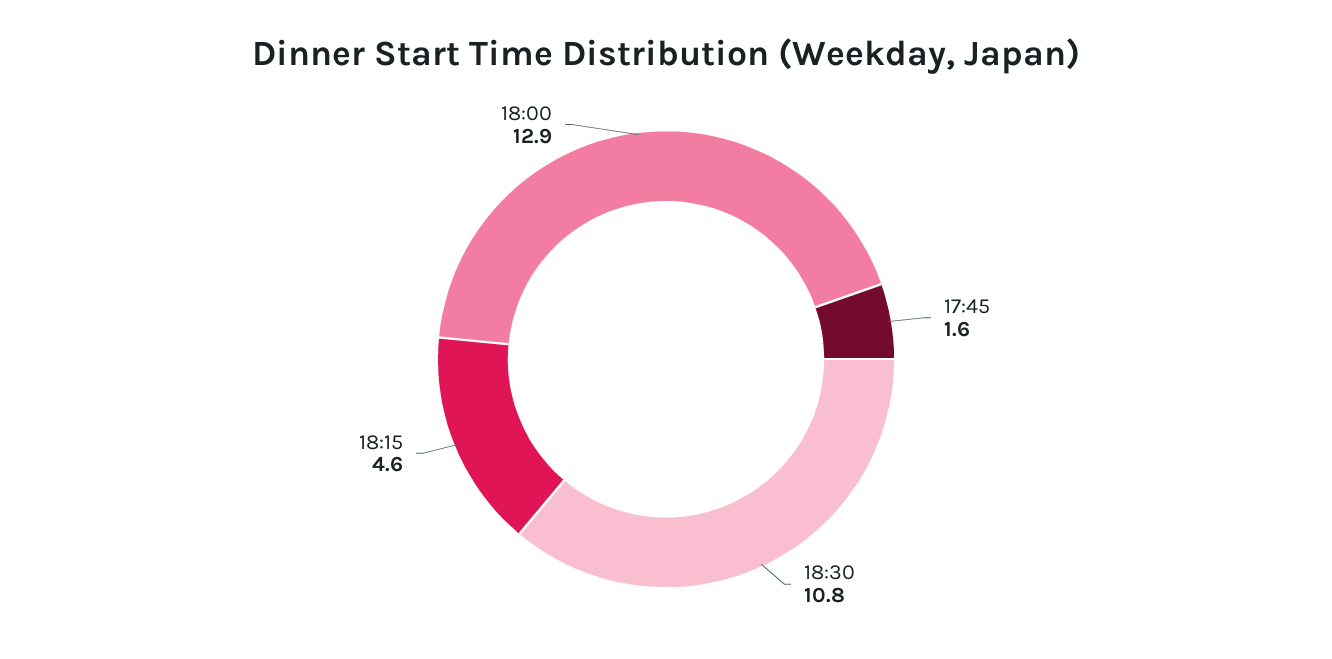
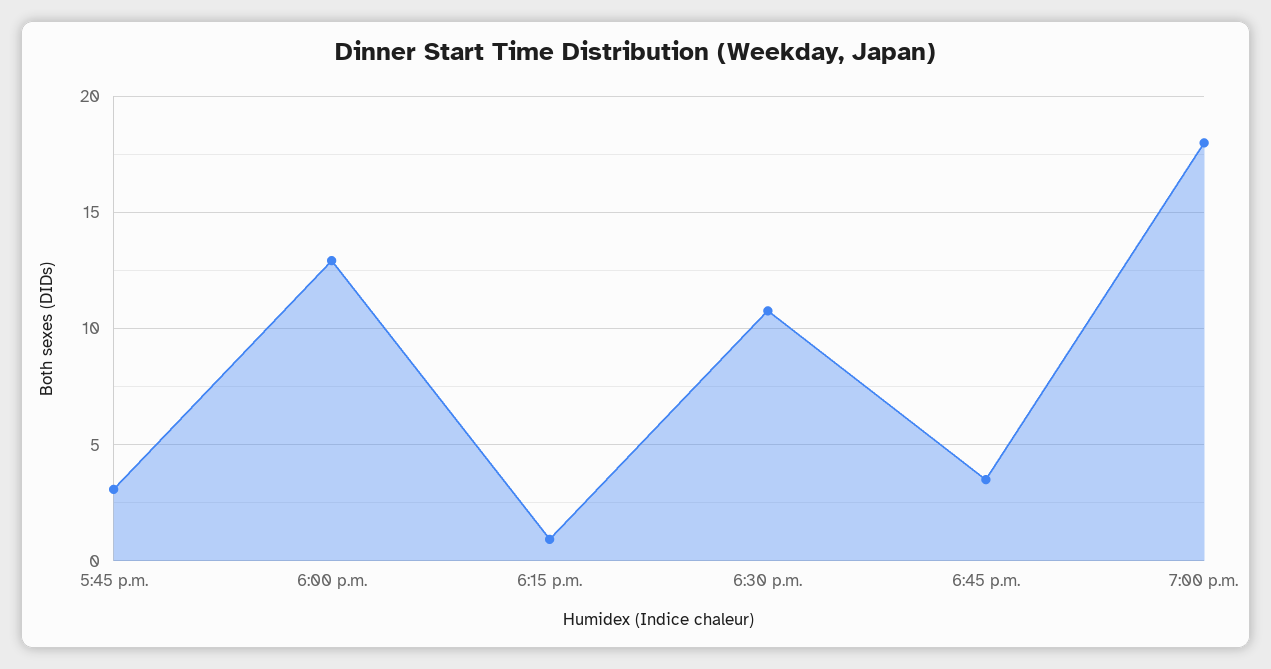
17:45: 1.6 -> 3
18:15: 4.6 -> 1
6:45 p.m.: none -> 3.5
7:00 p.m.: none -> 18

